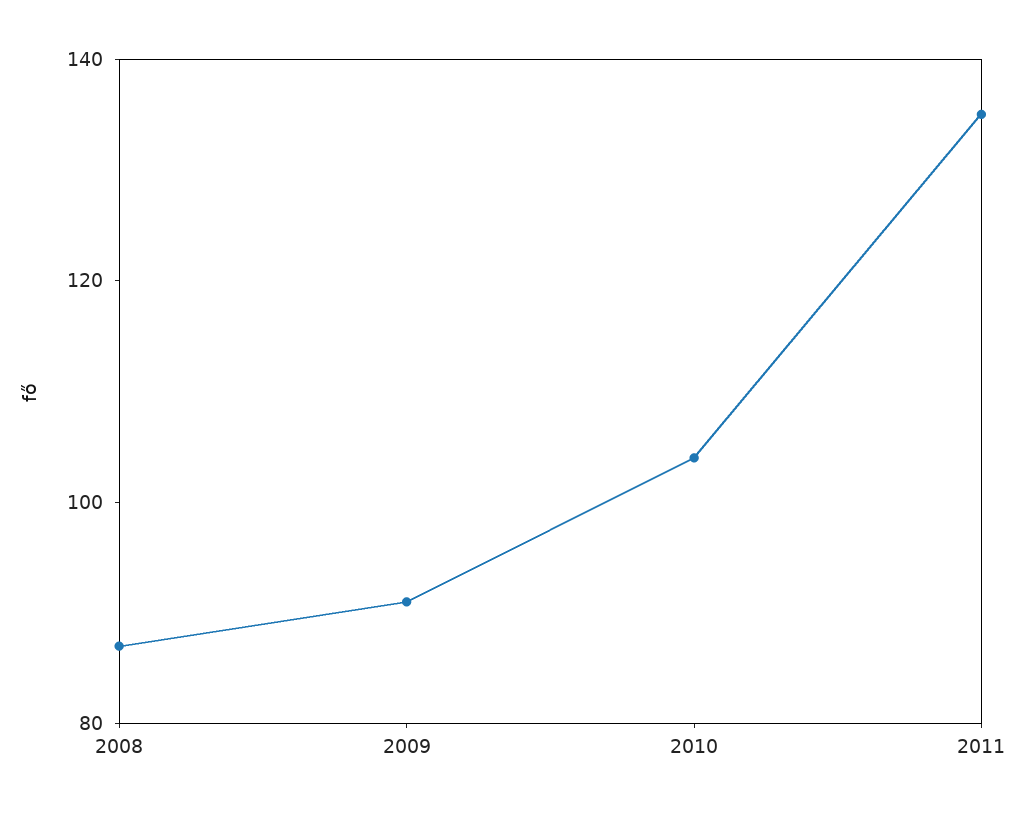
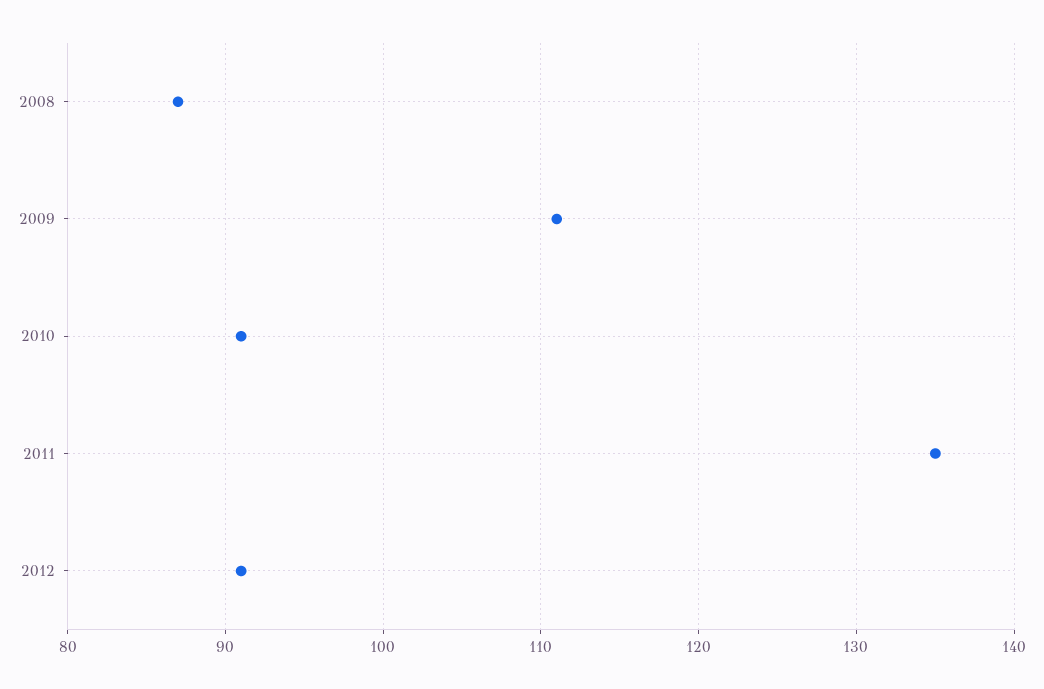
2009: 90 -> 111
2010: 105 -> 91
2012: none -> 91

